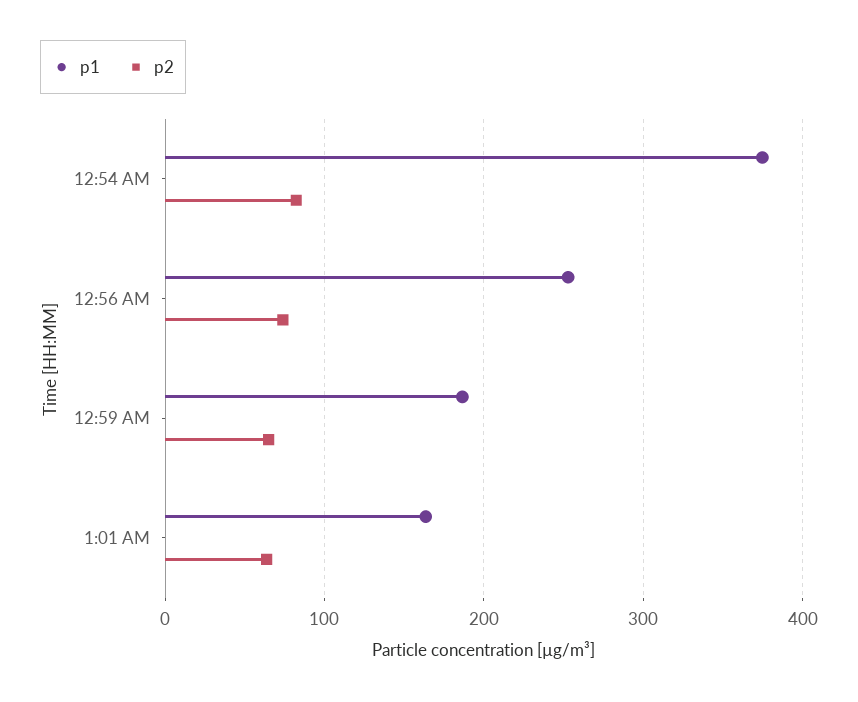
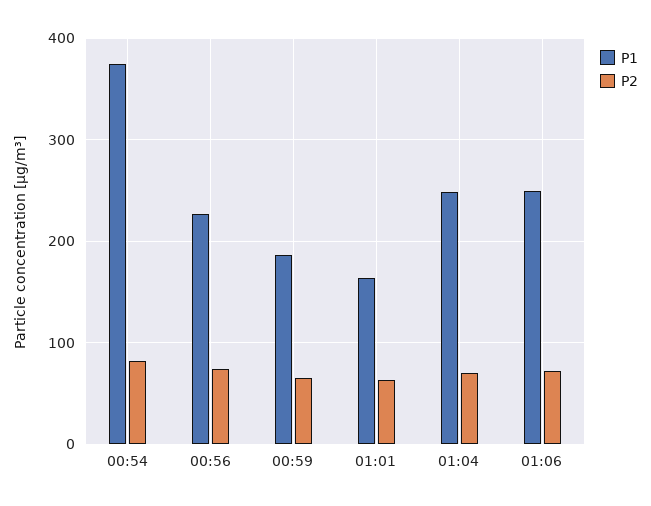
p1, 12:56 AM: 250 -> 230
p1, 01:04: none -> 250
p2, 01:04: none -> 70
p1, 01:06: none -> 250
p2, 01:06: none -> 70

